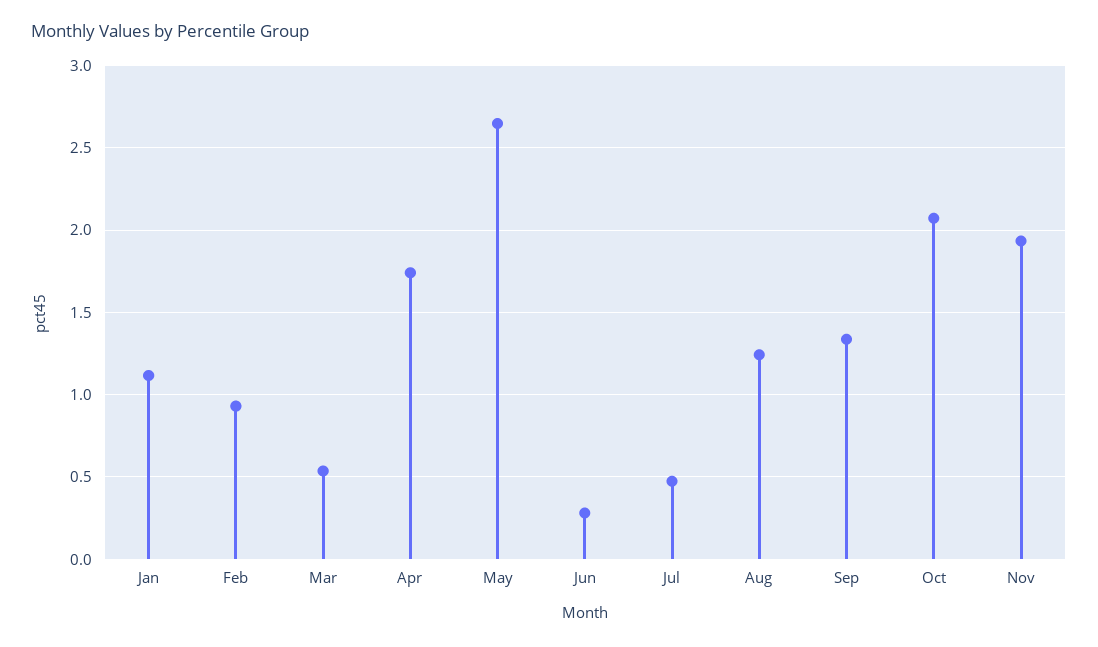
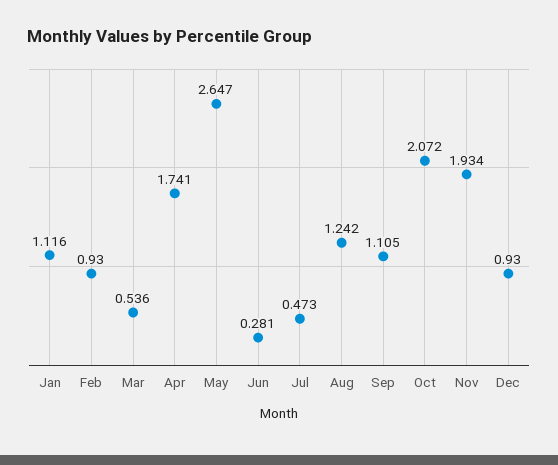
Sep: 1.35 -> 1.105
Dec: none -> 0.93

